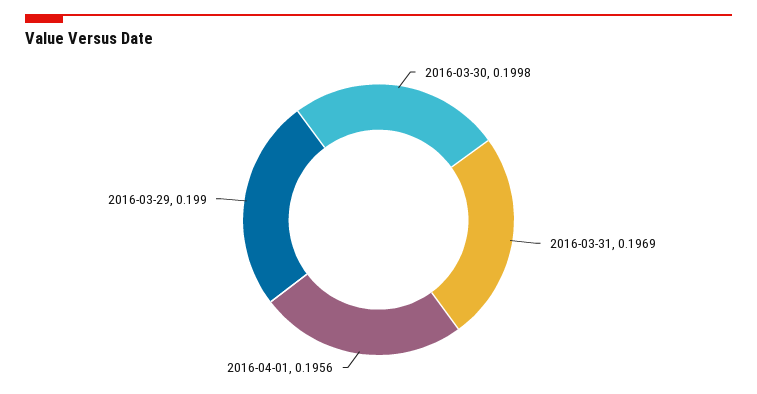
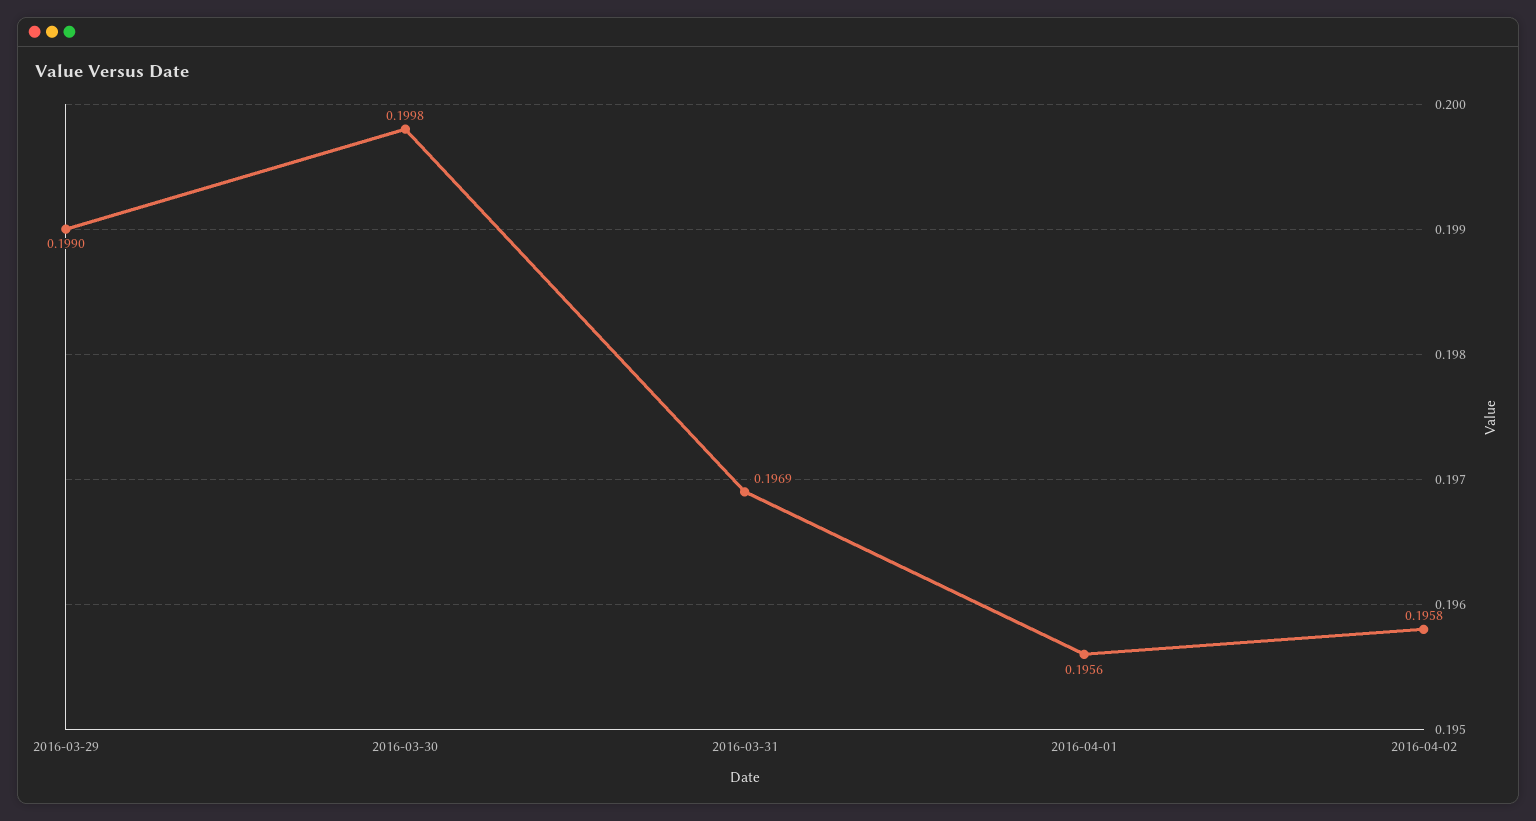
2016-04-02: none -> 0.1958

